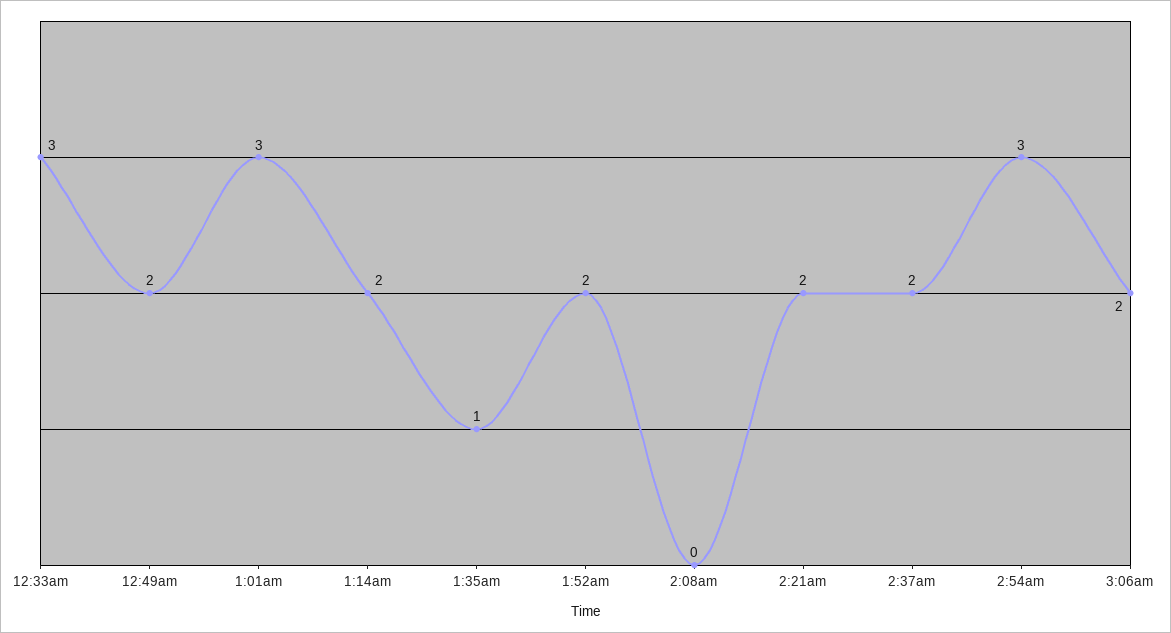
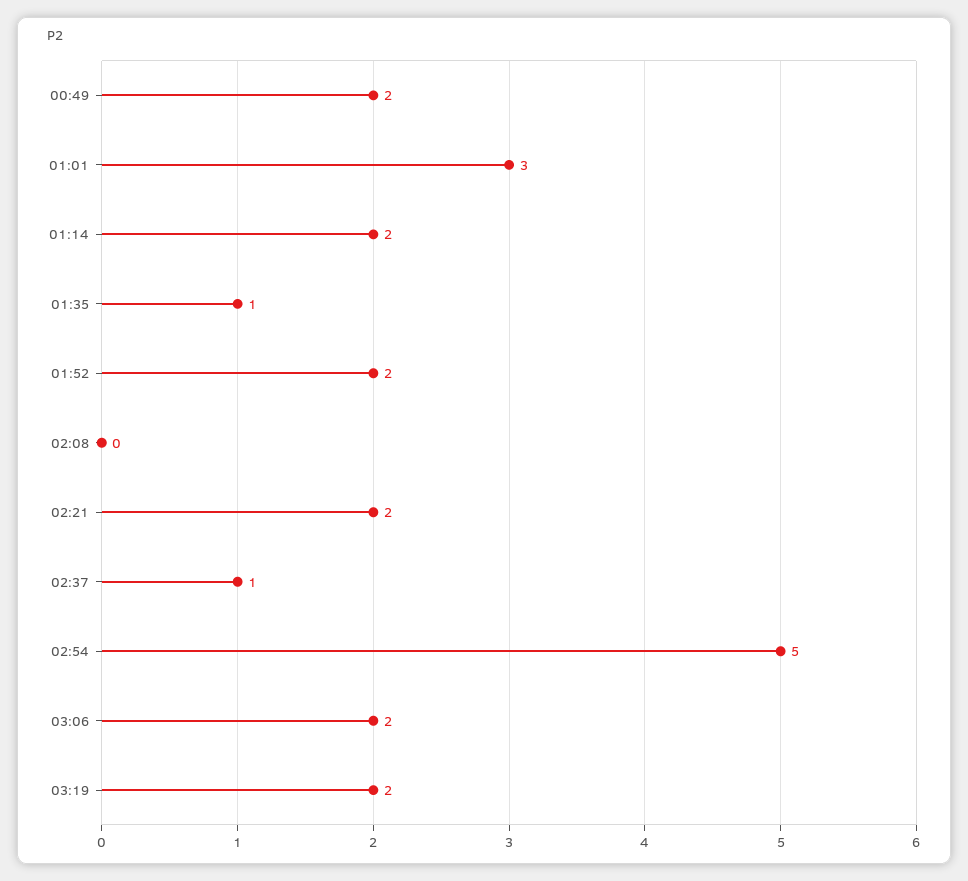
12:33am: 3 -> none
2:37am: 2 -> 1
2:54am: 3 -> 5
03:19: none -> 2

